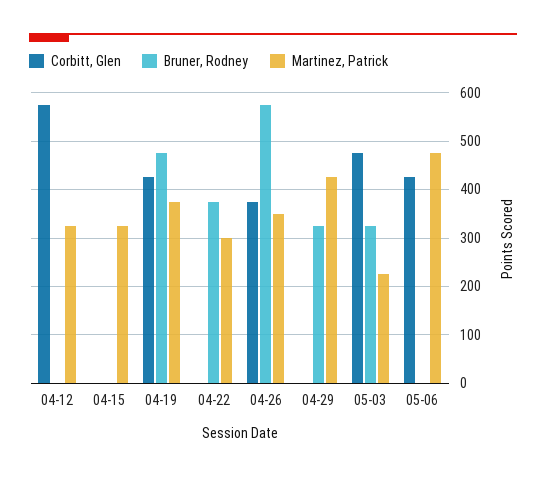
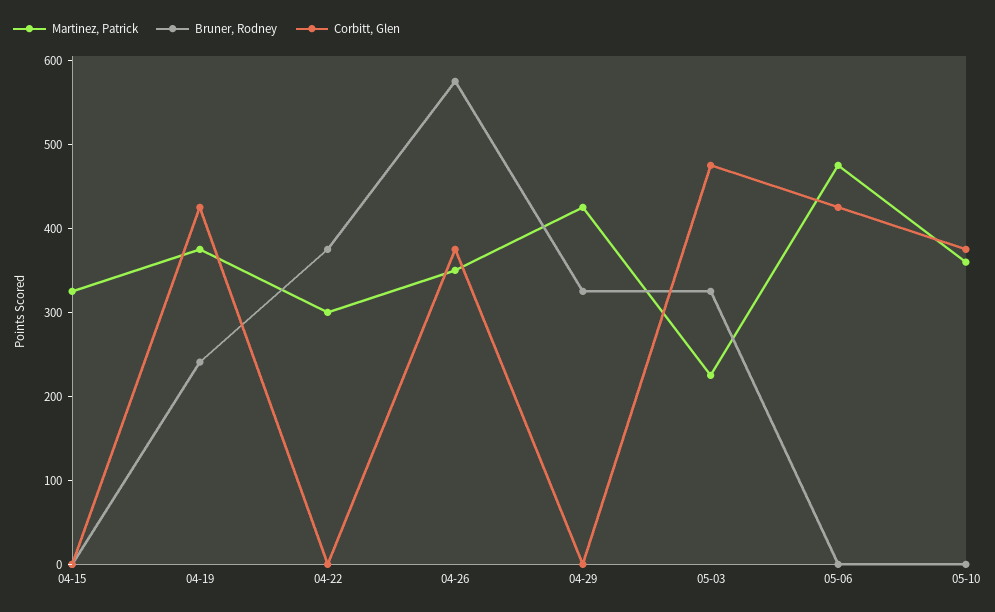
Corbitt, Glen, 04-12: 580 -> none
Bruner, Rodney, 04-12: 0 -> none
Martinez, Patrick, 04-12: 320 -> none
Bruner, Rodney, 04-19: 480 -> 240
Martinez, Patrick, 05-10: none -> 360
Bruner, Rodney, 05-10: none -> 0
Corbitt, Glen, 05-10: none -> 380

